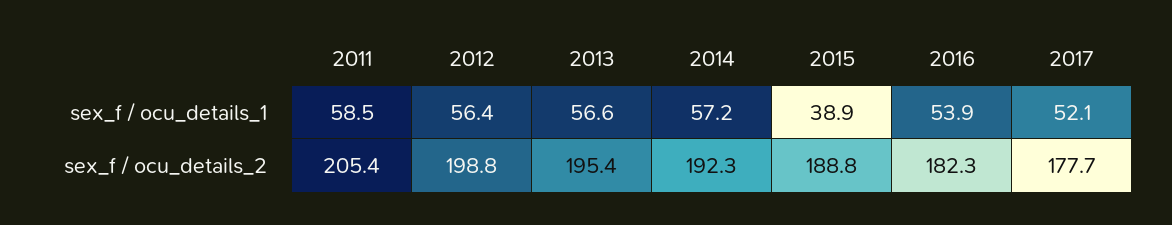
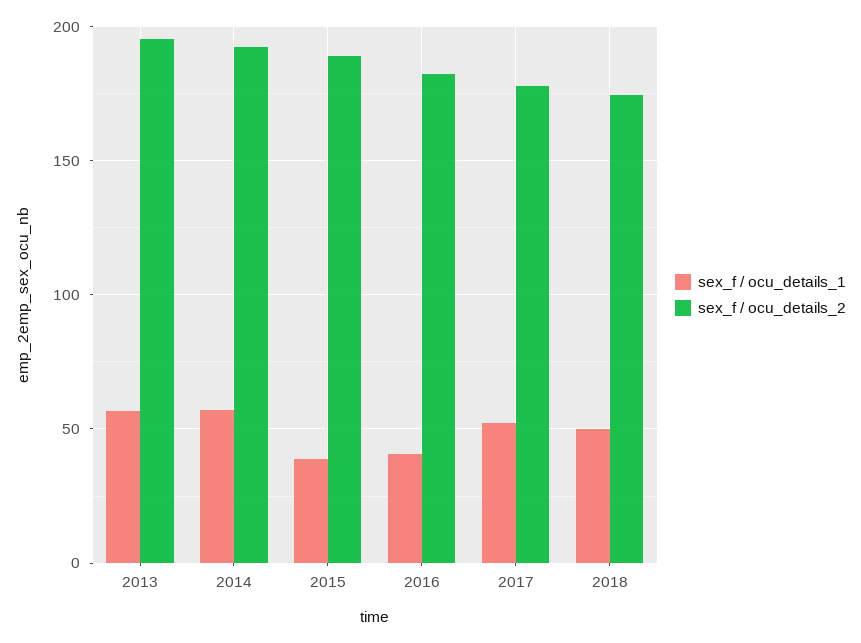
sex_f / ocu_details_1, 2011: 58.5 -> none
sex_f / ocu_details_1, 2012: 56.4 -> none
sex_f / ocu_details_1, 2016: 53.9 -> 40
sex_f / ocu_details_2, 2011: 205.4 -> none
sex_f / ocu_details_2, 2012: 198.8 -> none
sex_f / ocu_details_1, 2018: none -> 50
sex_f / ocu_details_2, 2018: none -> 175

